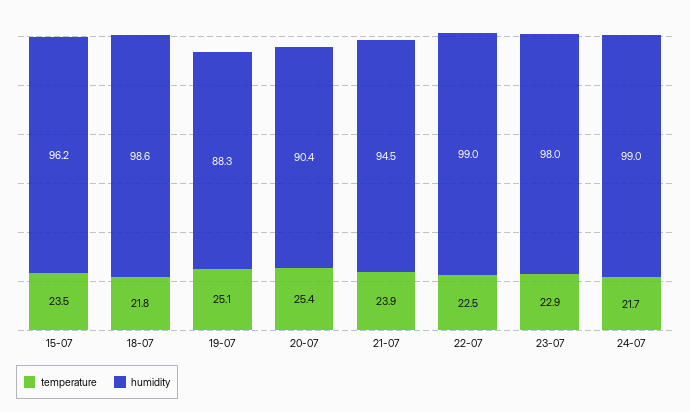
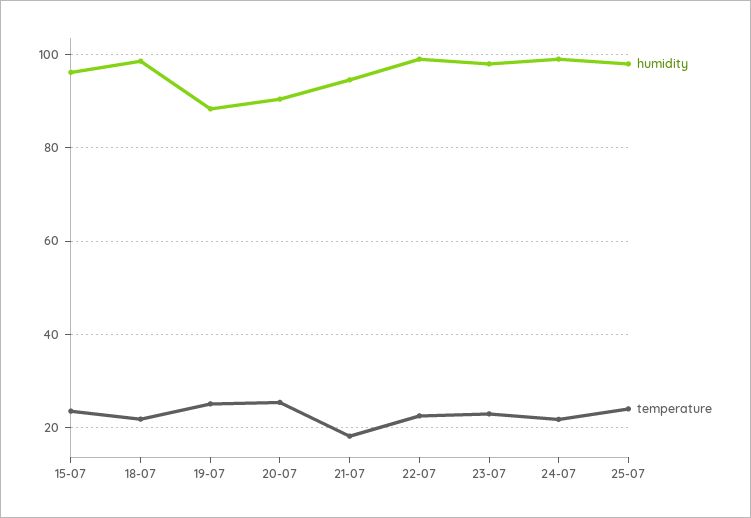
temperature, 21-07: 23.9 -> 18
humidity, 25-07: none -> 98
temperature, 25-07: none -> 24

